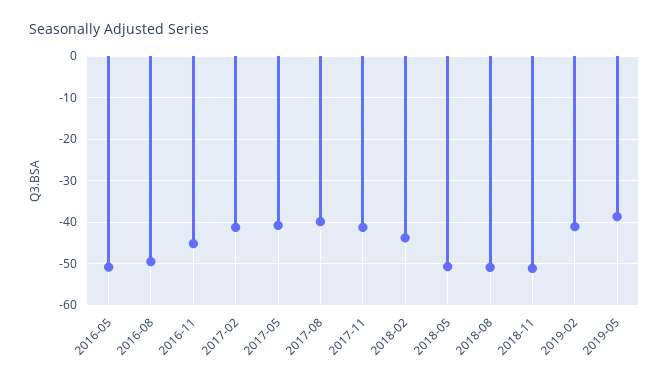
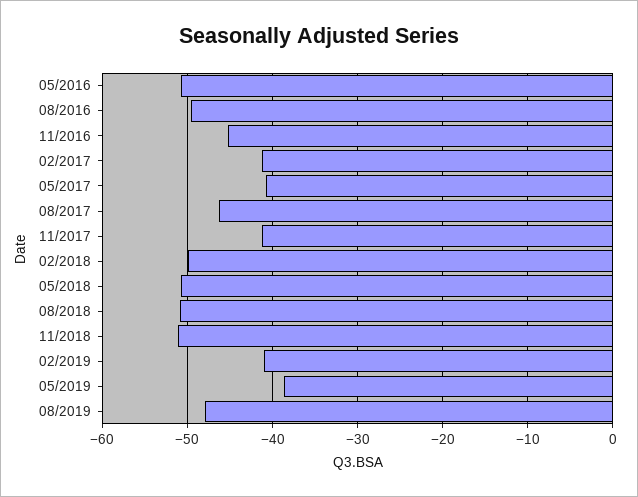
2017-08: -40 -> -46
2018-02: -44 -> -50
08/2019: none -> -48

